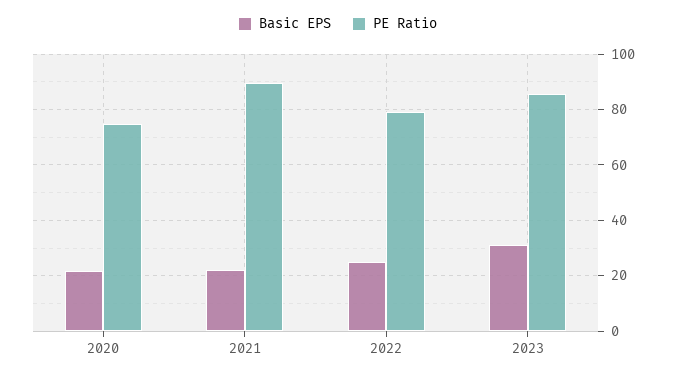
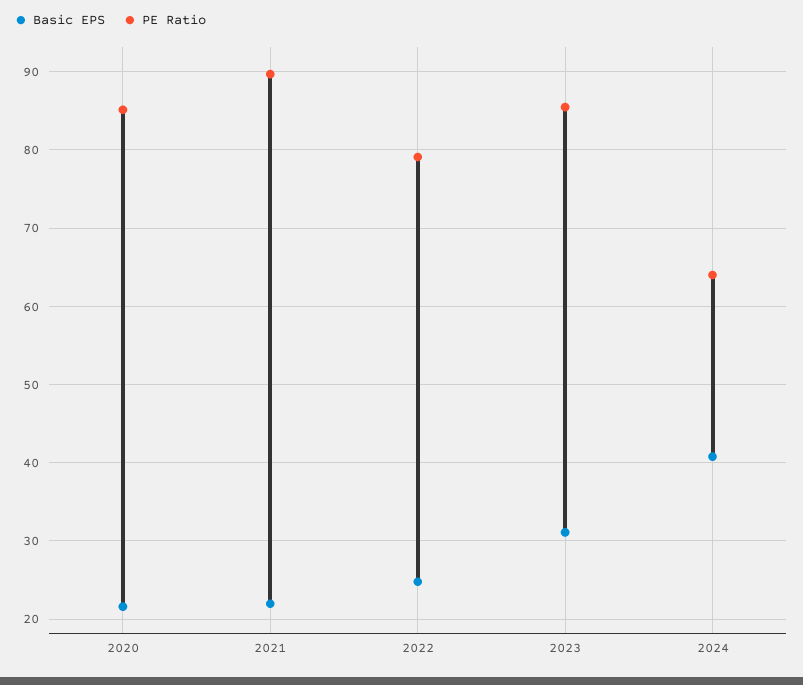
PE Ratio, 2020: 75 -> 85
Basic EPS, 2024: none -> 41
PE Ratio, 2024: none -> 64

